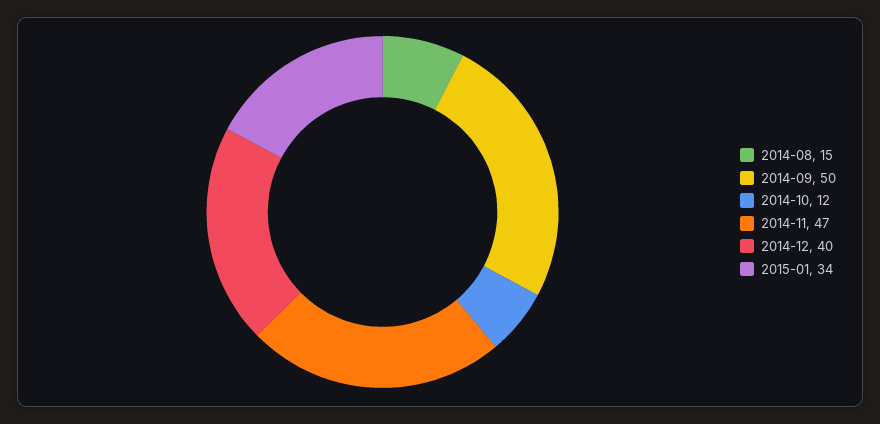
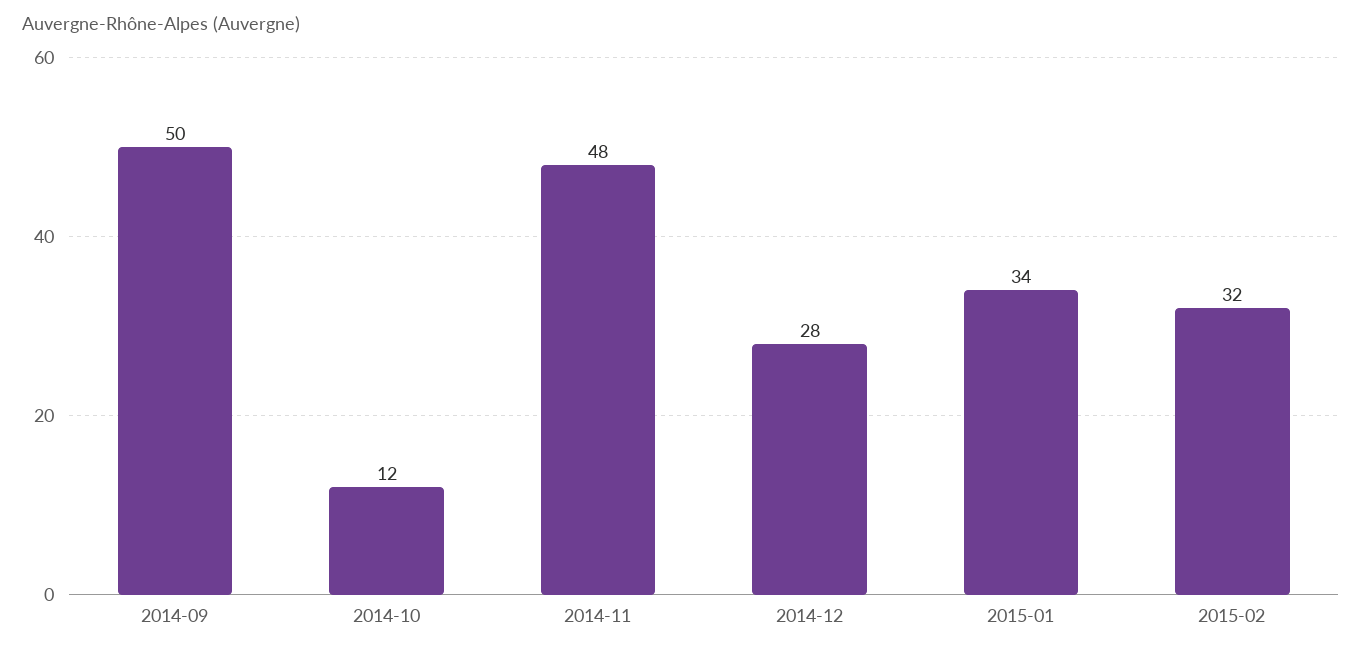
2014-08: 15 -> none
2014-11: 47 -> 48
2014-12: 40 -> 28
2015-02: none -> 32

